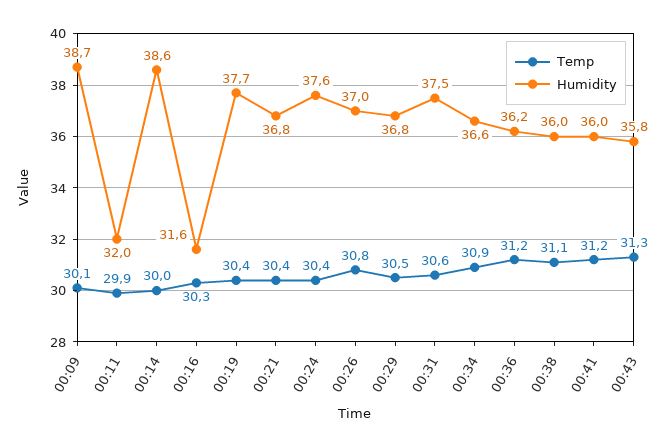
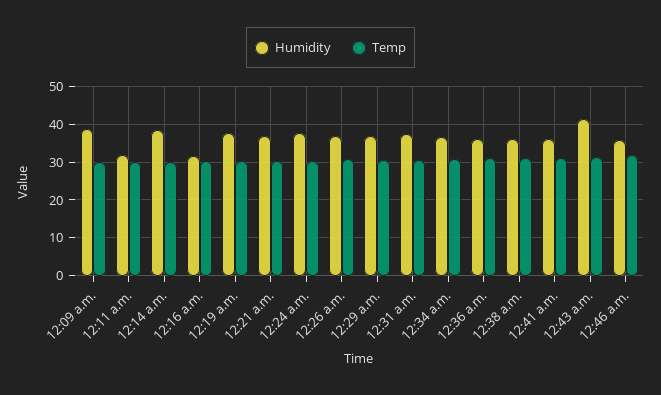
Humidity, 00:43: 35.8 -> 42
Humidity, 12:46 a.m.: none -> 36
Temp, 12:46 a.m.: none -> 32

